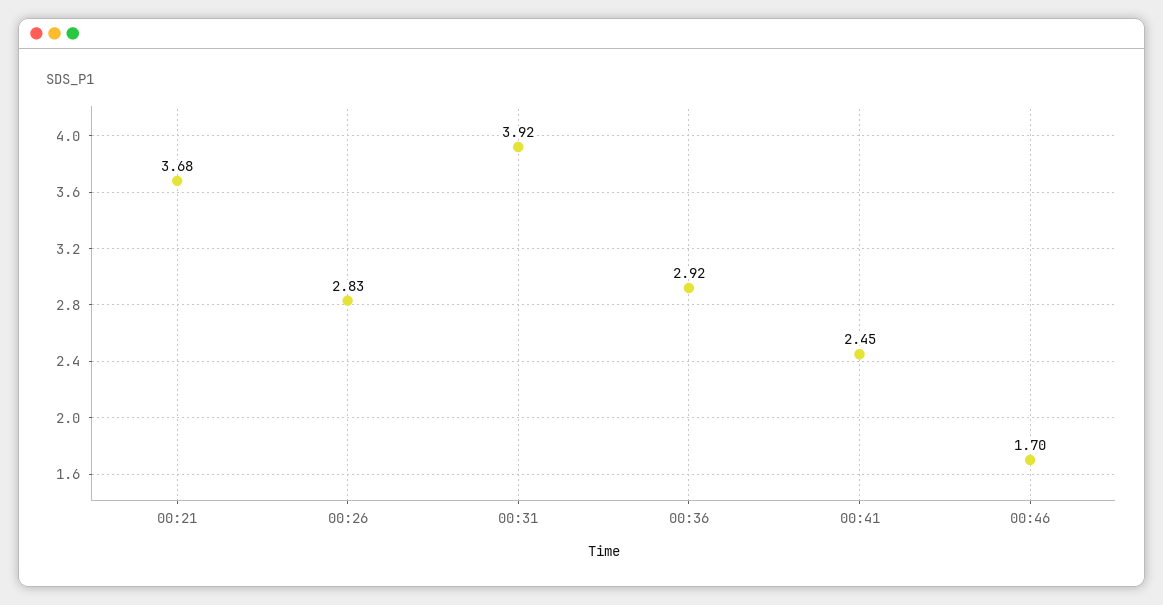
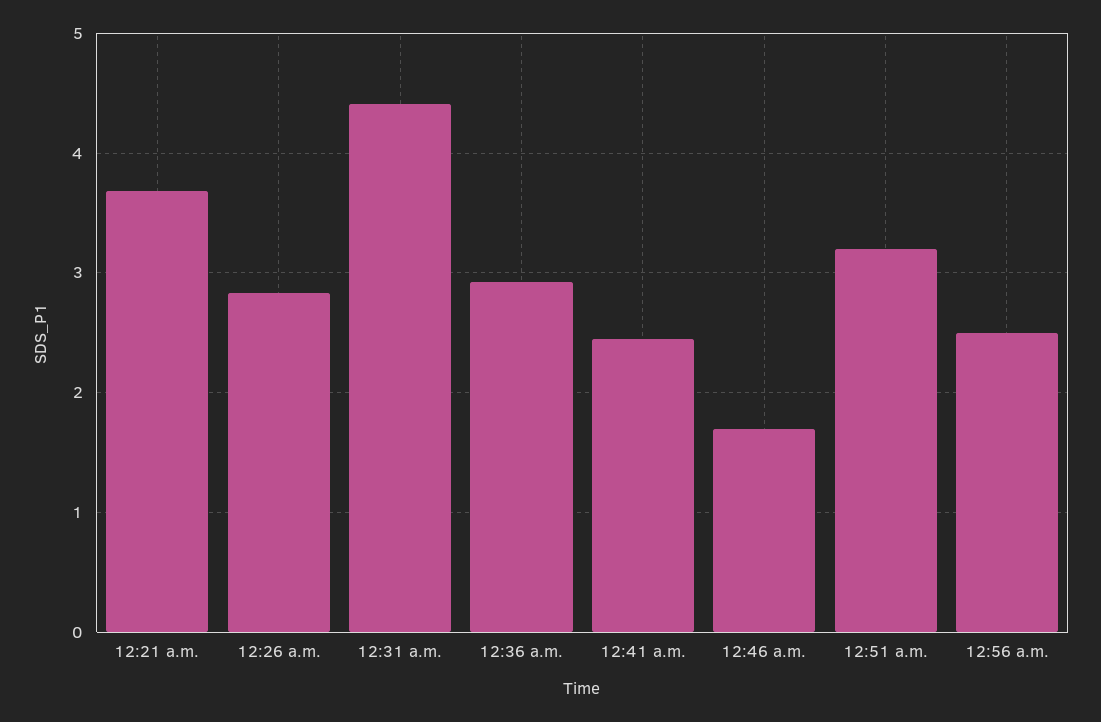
00:31: 3.92 -> 4.4
12:51 a.m.: none -> 3.2
12:56 a.m.: none -> 2.5

